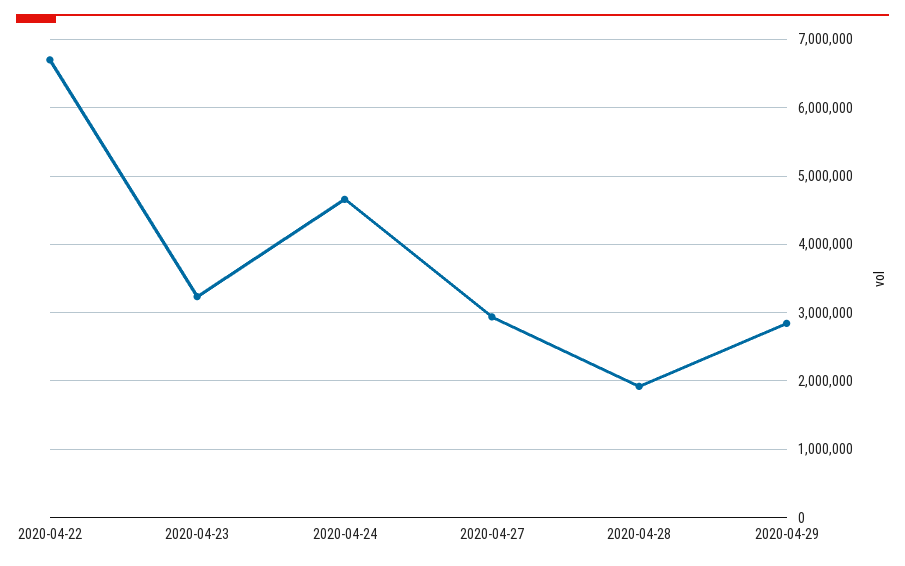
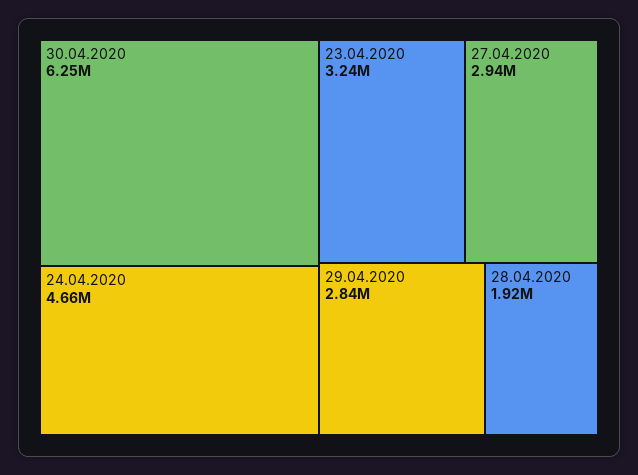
2020-04-22: 6700000 -> none
30.04.2020: none -> 6250000

